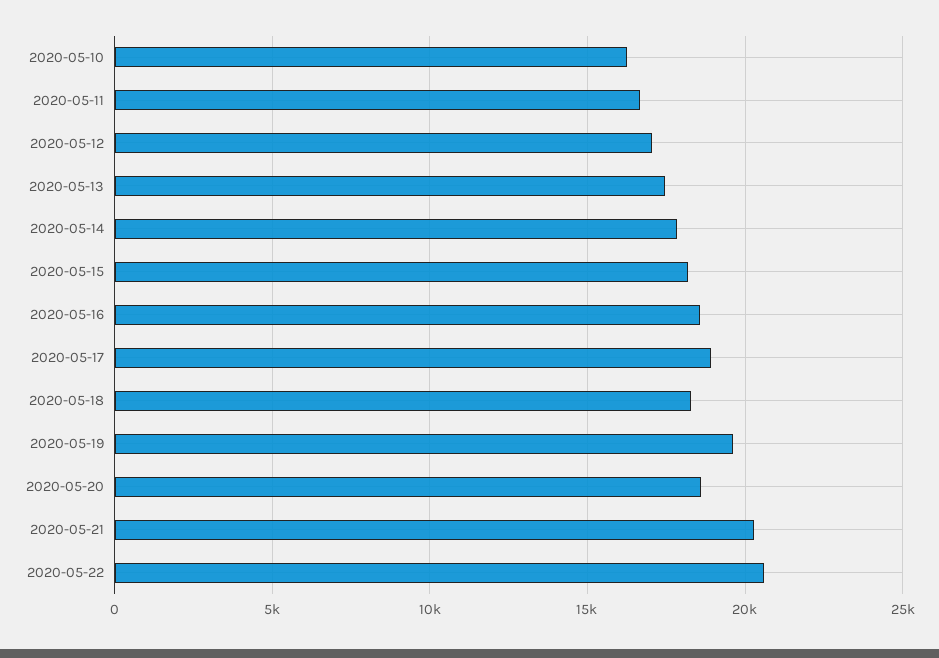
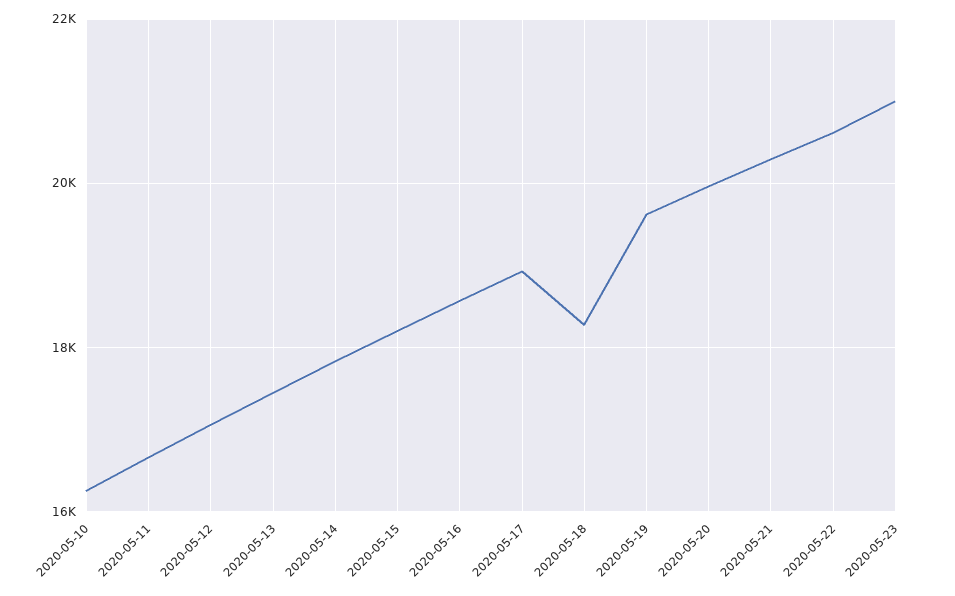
2020-05-20: 18500 -> 20000
2020-05-23: none -> 21000

